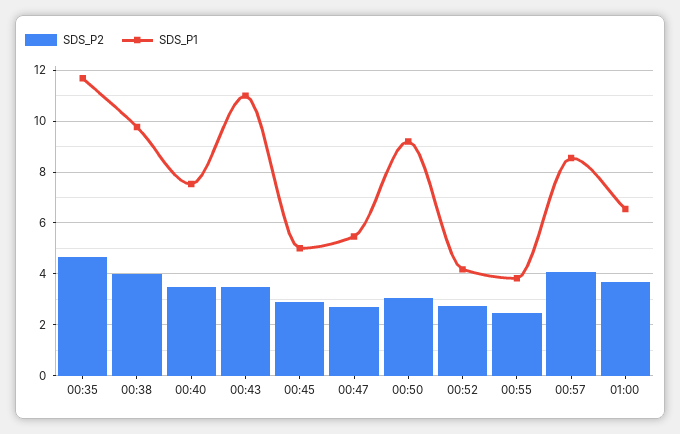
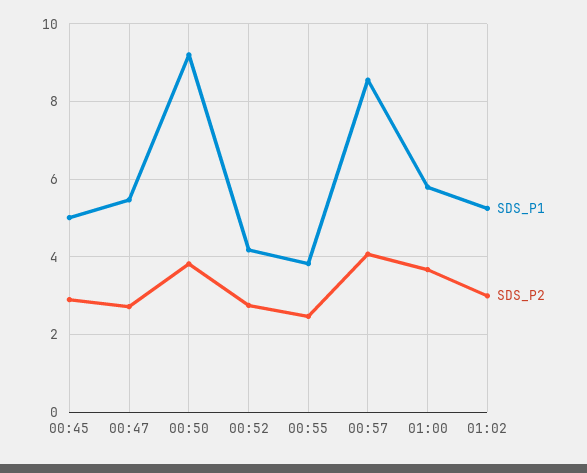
SDS_P2, 00:35: 4.75 -> none
SDS_P1, 00:35: 11.75 -> none
SDS_P2, 00:38: 4 -> none
SDS_P1, 00:38: 9.75 -> none
SDS_P2, 00:40: 3.5 -> none
SDS_P1, 00:40: 7.5 -> none
SDS_P2, 00:43: 3.5 -> none
SDS_P1, 00:43: 11 -> none
SDS_P2, 00:50: 3 -> 3.8
SDS_P1, 01:00: 6.5 -> 5.8
SDS_P1, 01:02: none -> 5.2
SDS_P2, 01:02: none -> 3

